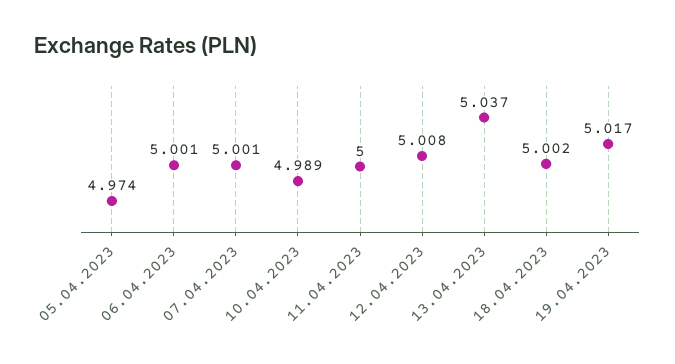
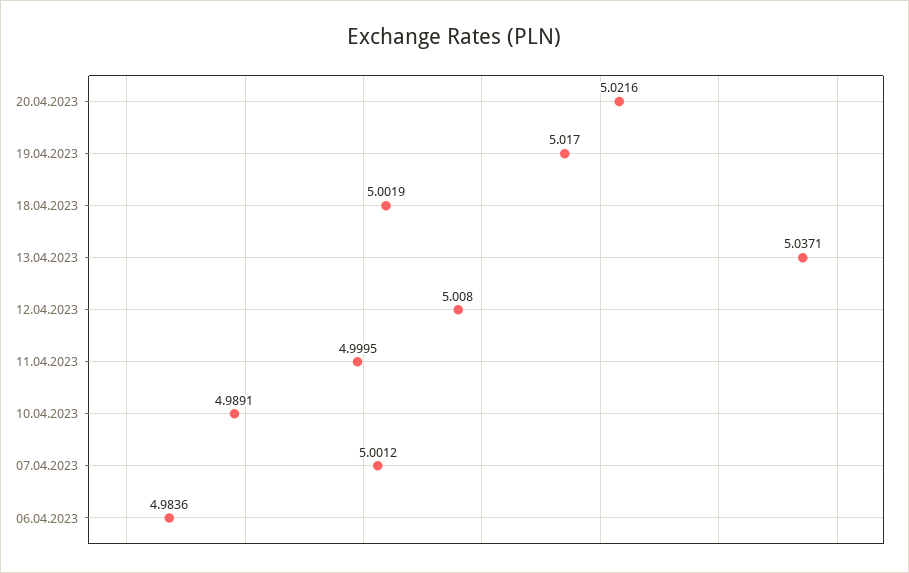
05.04.2023: 4.974 -> none
06.04.2023: 5.001 -> 4.9836
20.04.2023: none -> 5.0216

